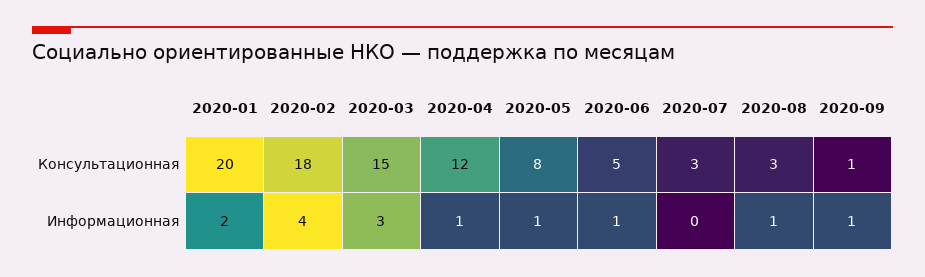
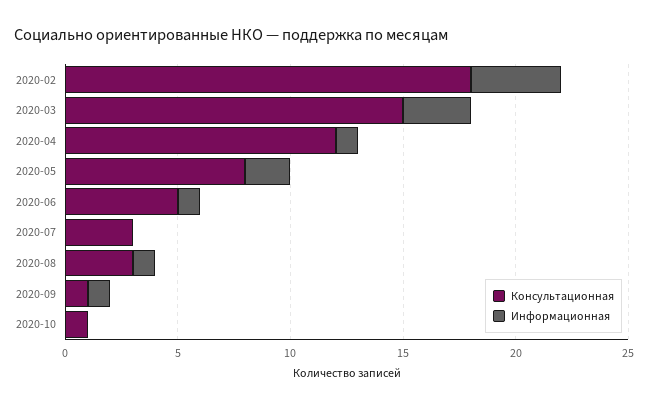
Консультационная, 2020-01: 20 -> none
Информационная, 2020-01: 2 -> none
Информационная, 2020-05: 1 -> 2
Консультационная, 2020-10: none -> 1
Информационная, 2020-10: none -> 0

